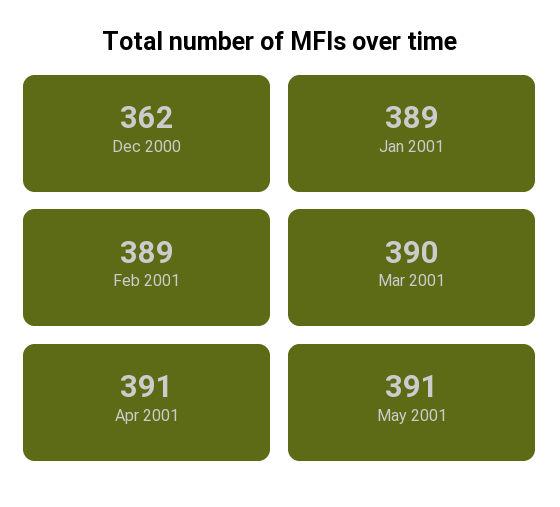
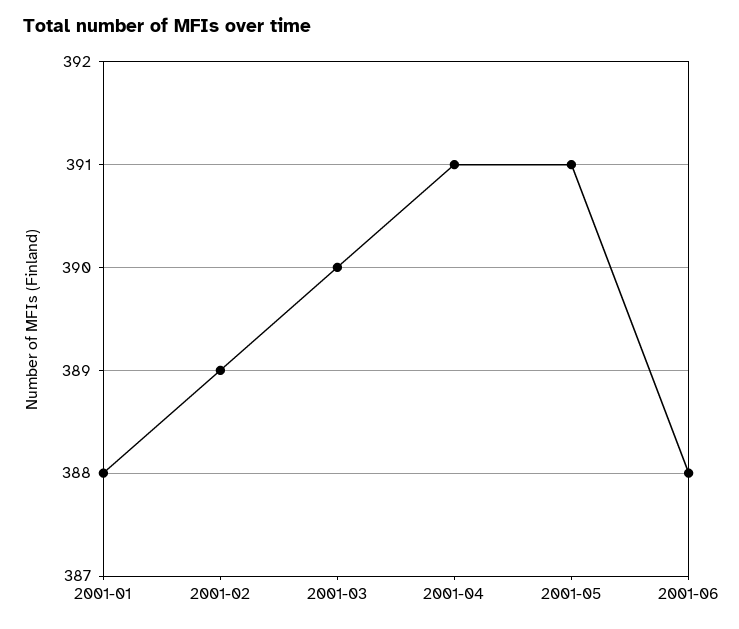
Dec 2000: 362 -> none
Jan 2001: 389 -> 388
2001-06: none -> 388

